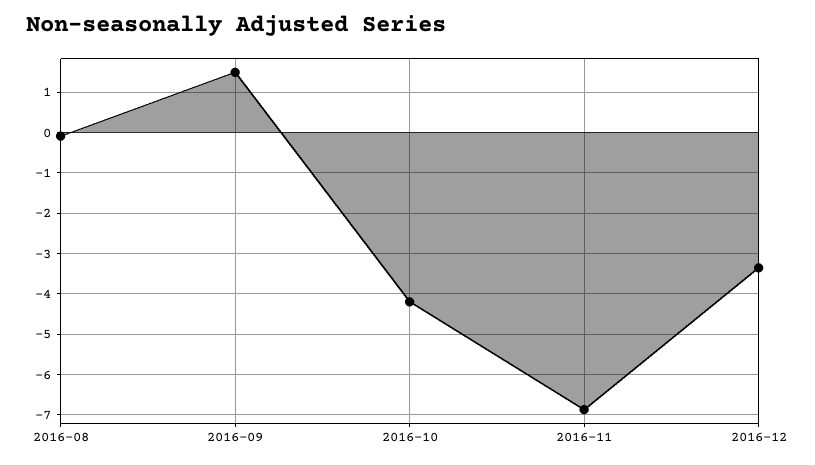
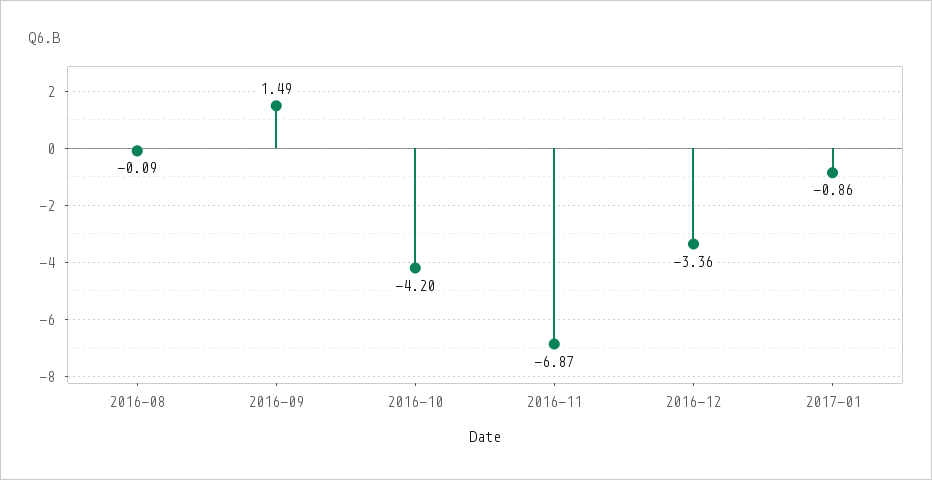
2017-01: none -> -0.86

